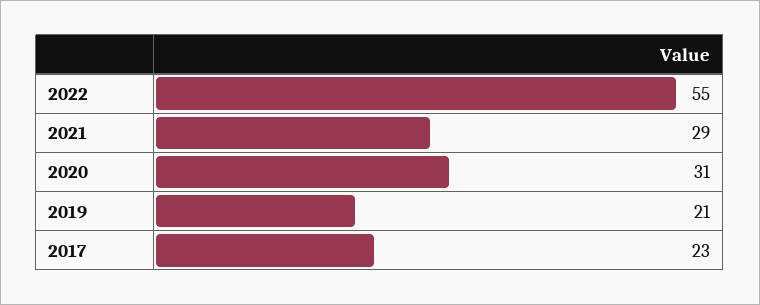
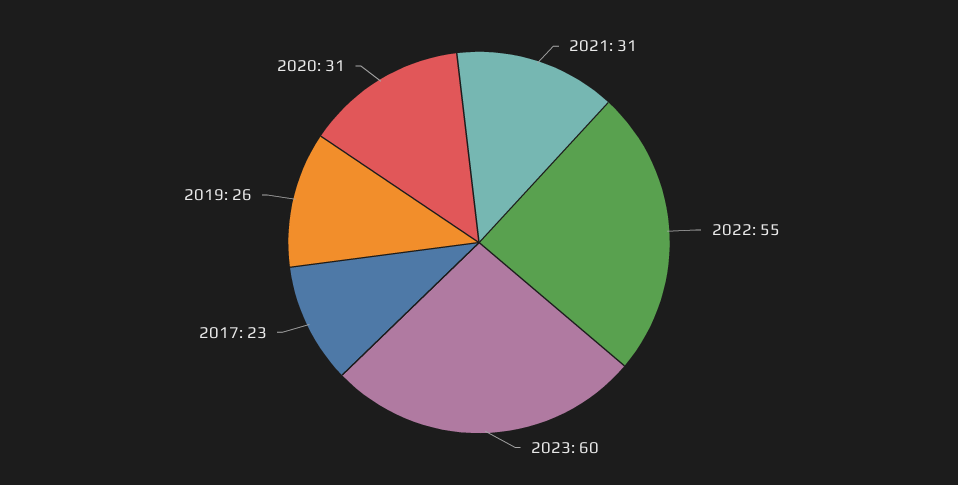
2021: 29 -> 31
2019: 21 -> 26
2023: none -> 60

